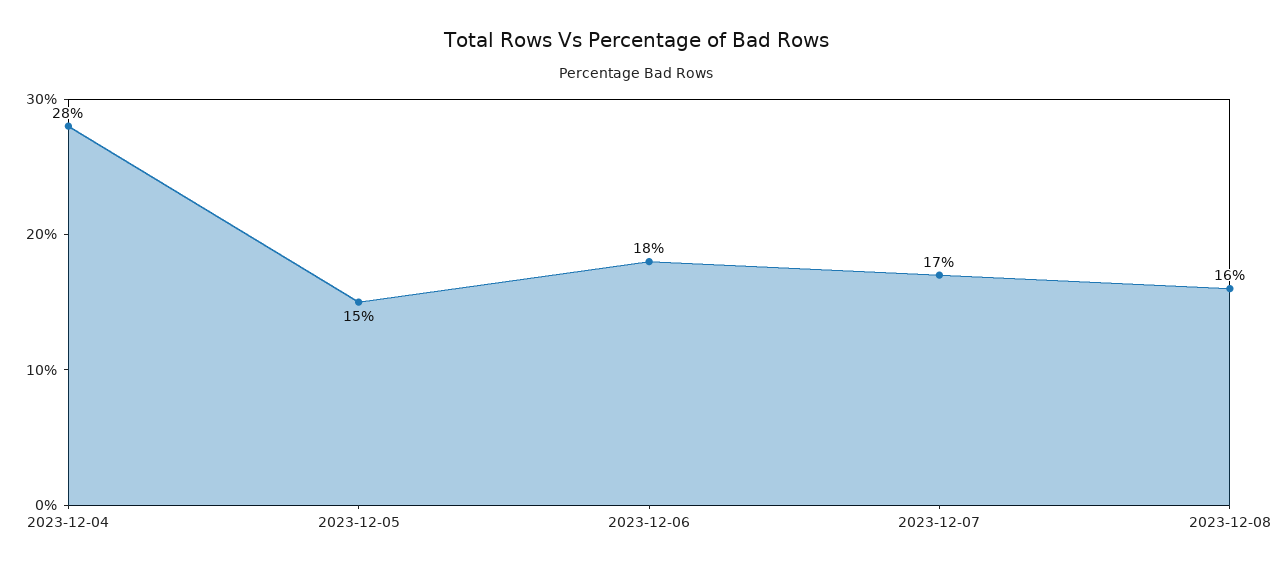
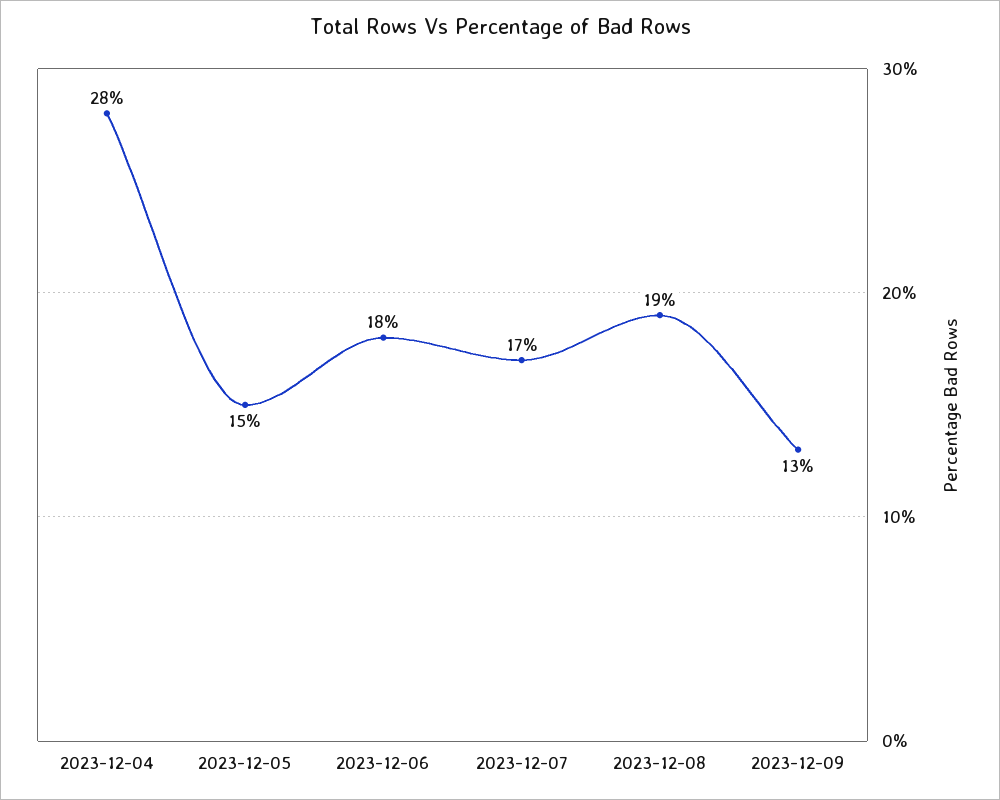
2023-12-08: 16 -> 19
2023-12-09: none -> 13

